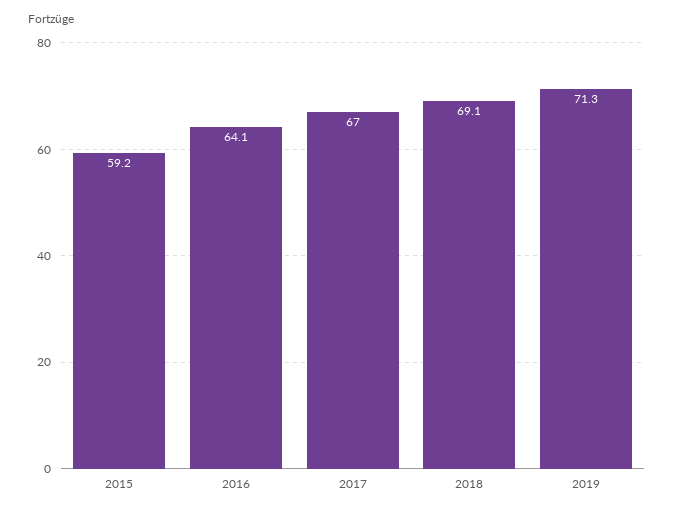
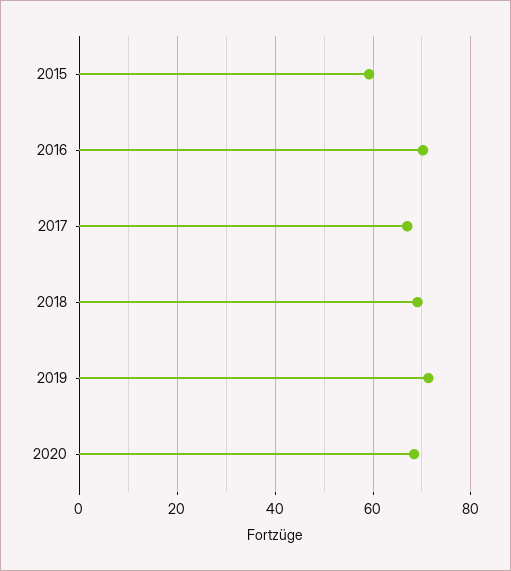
2016: 64.1 -> 70
2020: none -> 68

